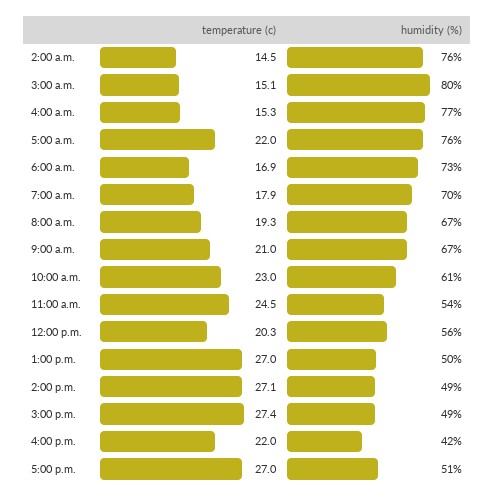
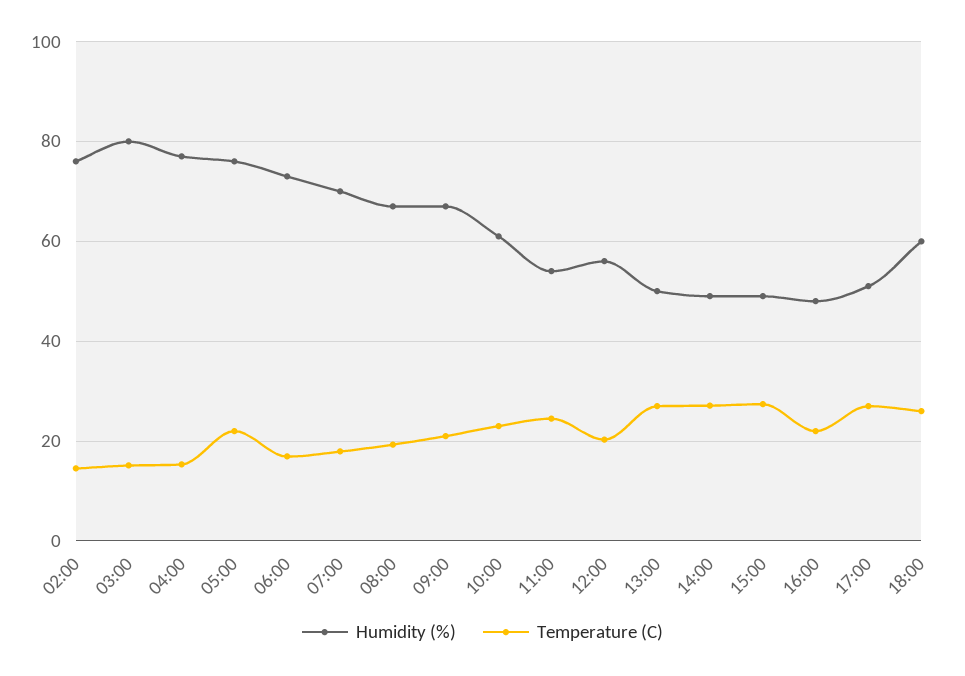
humidity (%), 4:00 p.m.: 42 -> 48
humidity (%), 18:00: none -> 60
temperature (c), 18:00: none -> 26

